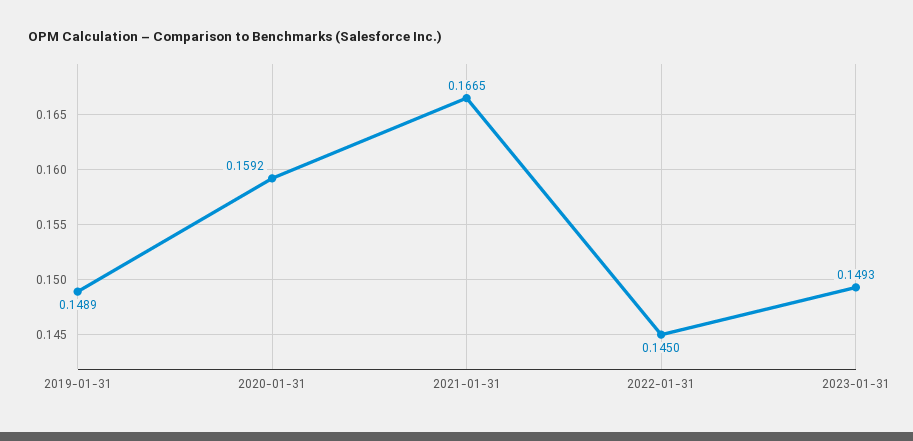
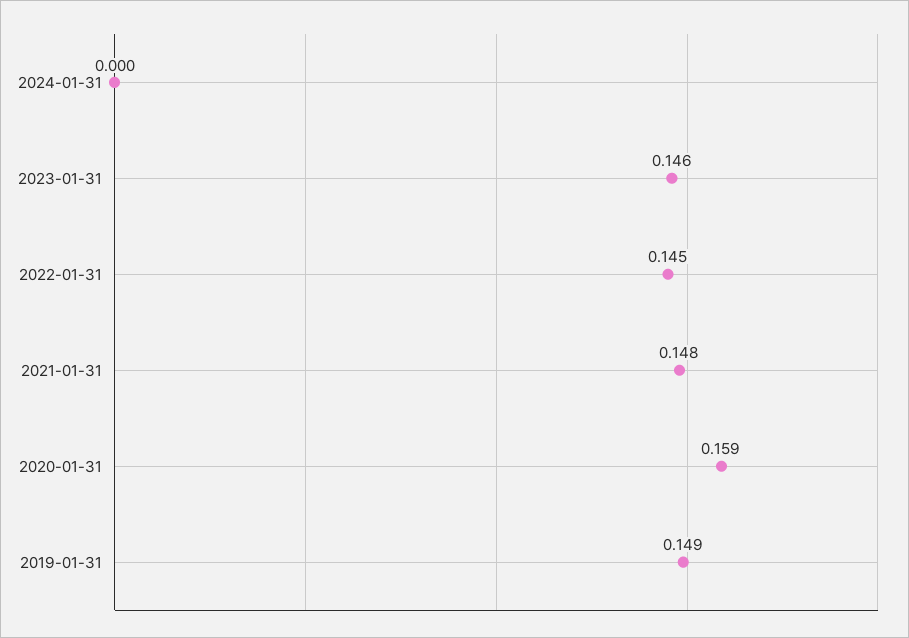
2021-01-31: 0.1665 -> 0.148
2023-01-31: 0.1493 -> 0.146
2024-01-31: none -> 0

